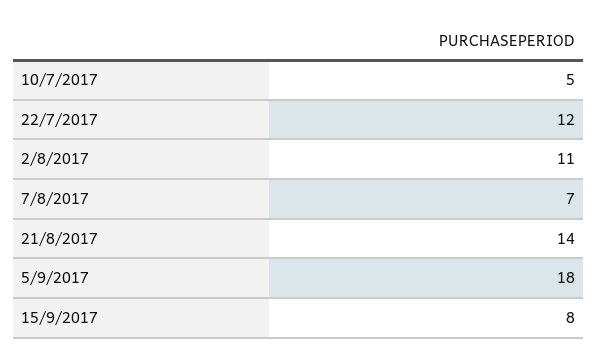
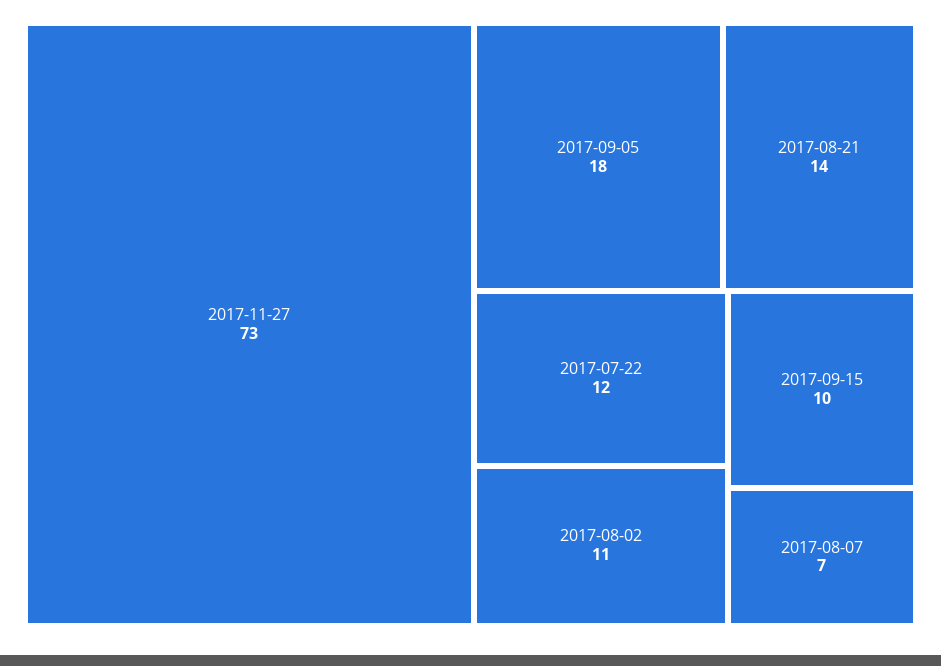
10/7/2017: 5 -> none
15/9/2017: 8 -> 10
2017-11-27: none -> 73

